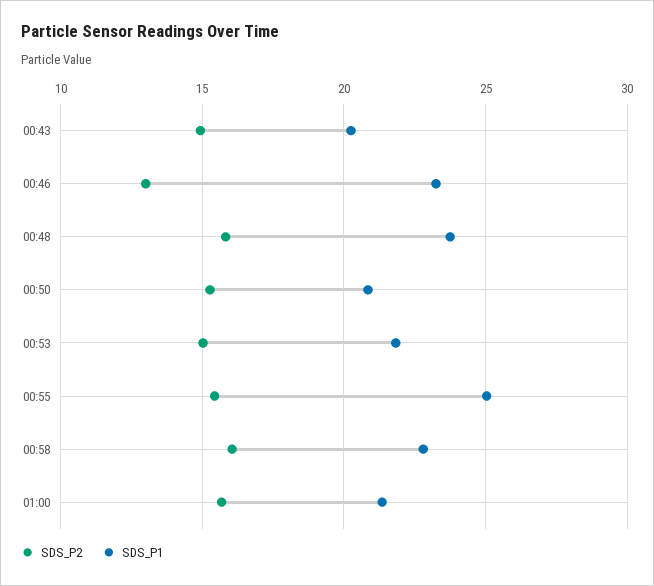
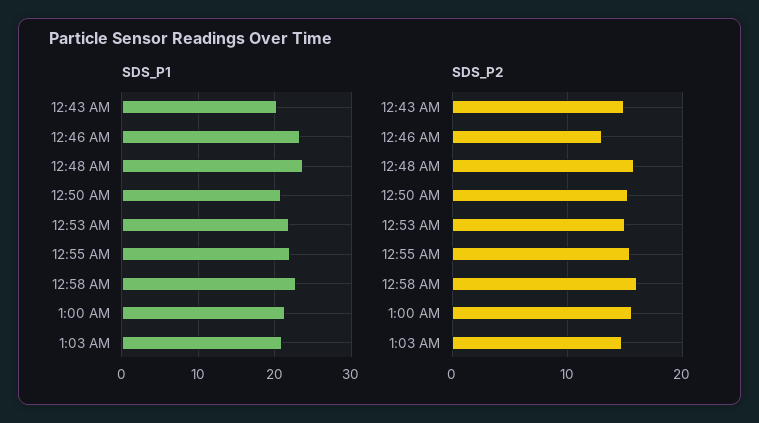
SDS_P1, 00:55: 25 -> 22
SDS_P1, 1:03 AM: none -> 21
SDS_P2, 1:03 AM: none -> 15

